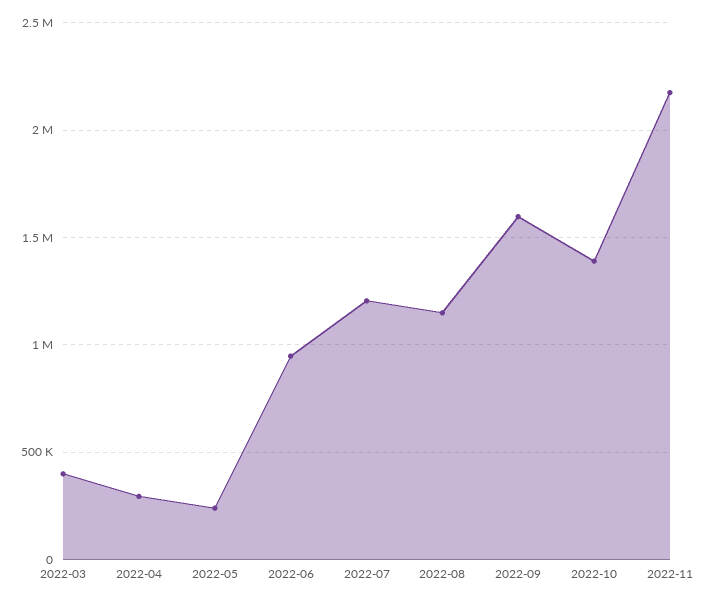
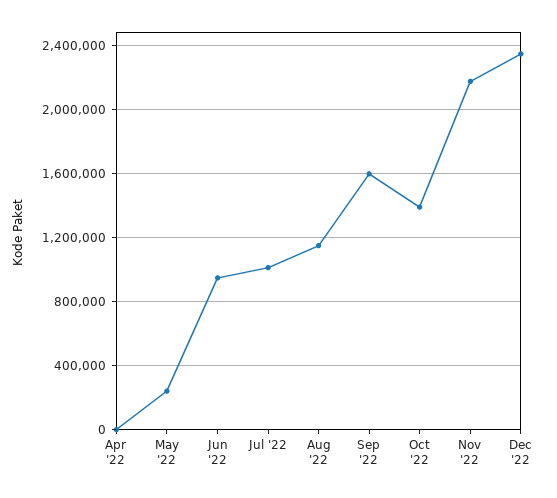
2022-03: 400000 -> none
2022-04: 300000 -> 0
2022-07: 1200000 -> 1000000
Dec '22: none -> 2350000

